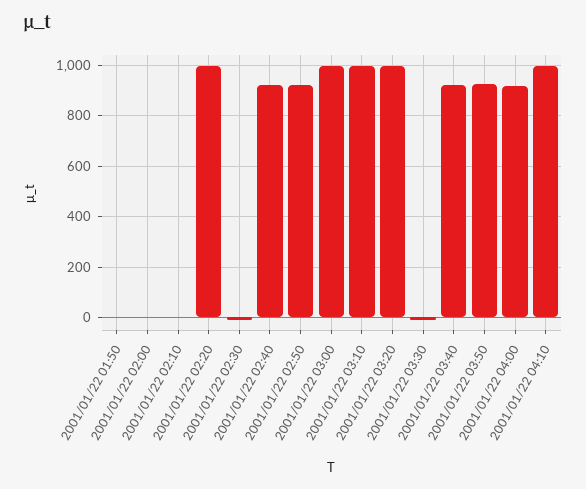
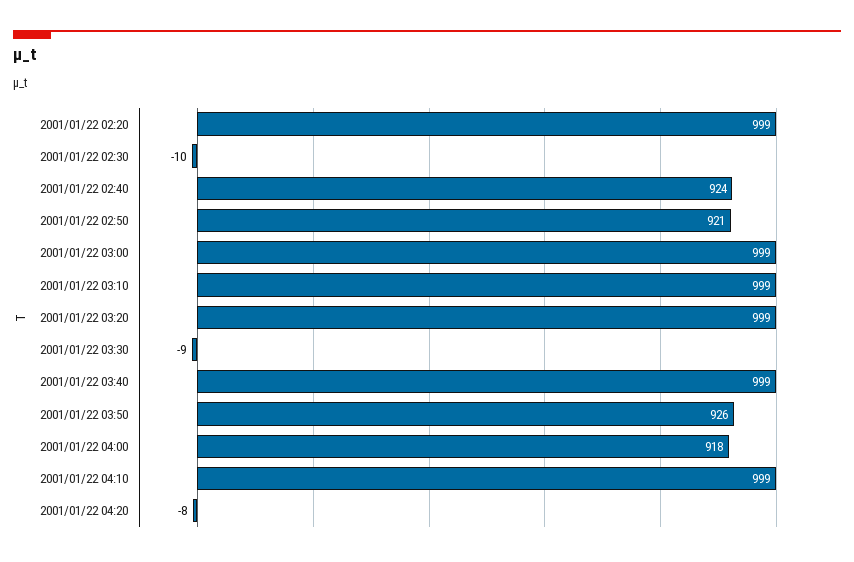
2001/01/22 01:50: 0 -> none
2001/01/22 02:00: 0 -> none
2001/01/22 02:10: 0 -> none
2001/01/22 03:40: 925 -> 999
2001/01/22 04:20: none -> -8

